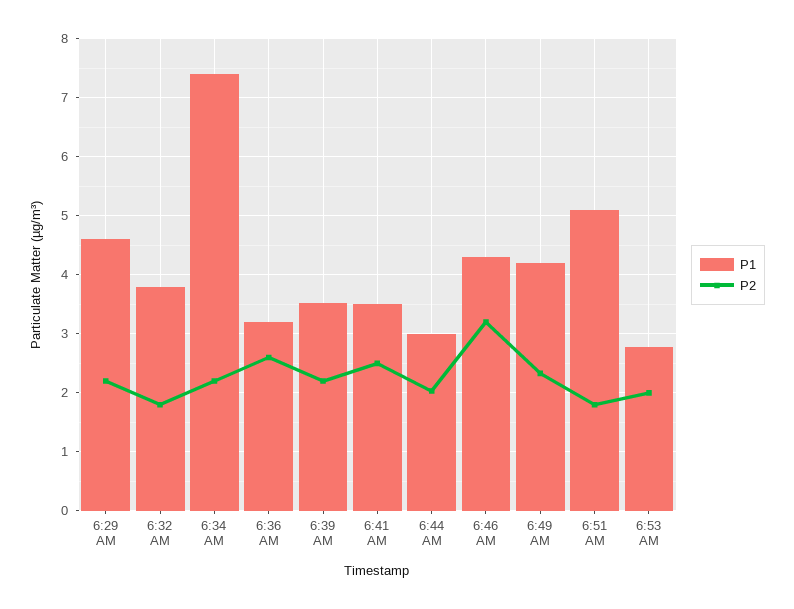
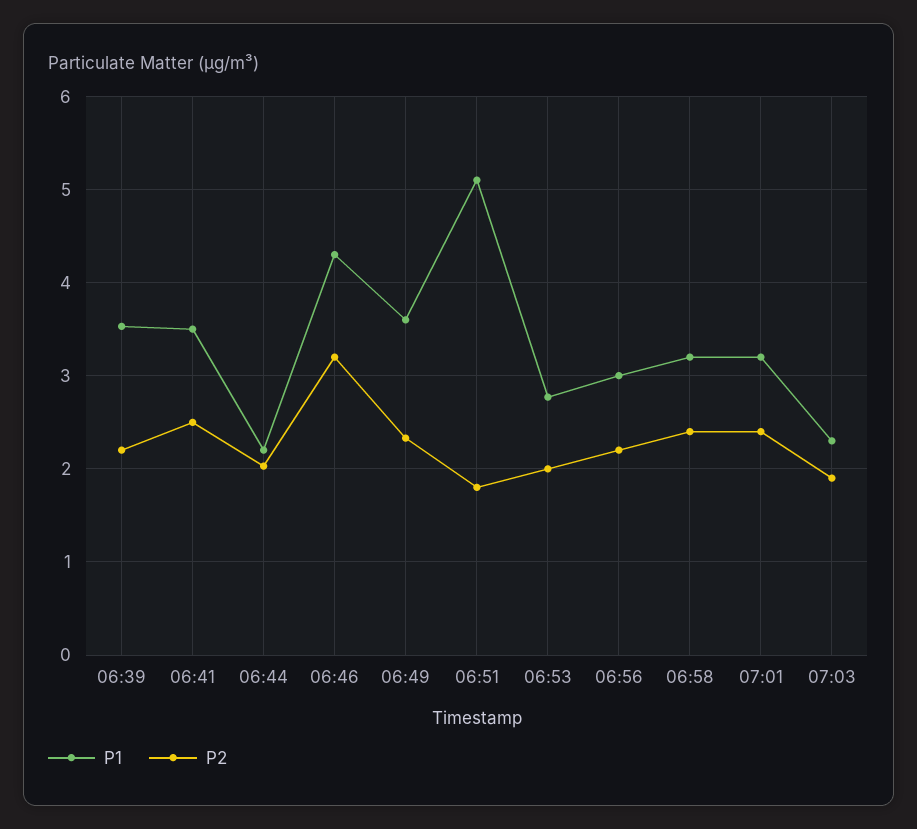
P1, 6:29 AM: 4.6 -> none
P2, 6:29 AM: 2.2 -> none
P1, 6:32 AM: 3.8 -> none
P2, 6:32 AM: 1.8 -> none
P1, 6:34 AM: 7.4 -> none
P2, 6:34 AM: 2.2 -> none
P1, 6:36 AM: 3.2 -> none
P2, 6:36 AM: 2.6 -> none
P1, 6:44 AM: 3 -> 2.2
P1, 6:49 AM: 4.2 -> 3.6
P1, 06:56: none -> 3
P2, 06:56: none -> 2.2
P1, 06:58: none -> 3.2
P2, 06:58: none -> 2.4
P1, 07:01: none -> 3.2
P2, 07:01: none -> 2.4
P1, 07:03: none -> 2.3
P2, 07:03: none -> 1.9

